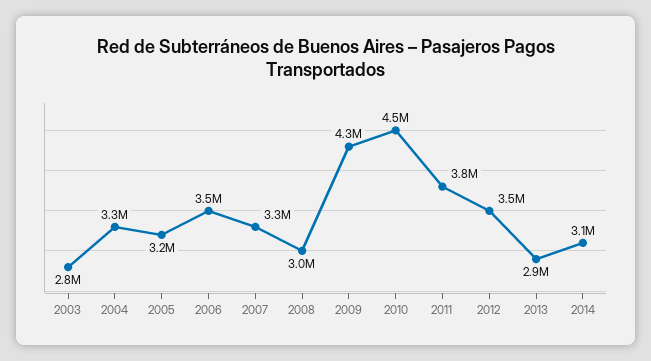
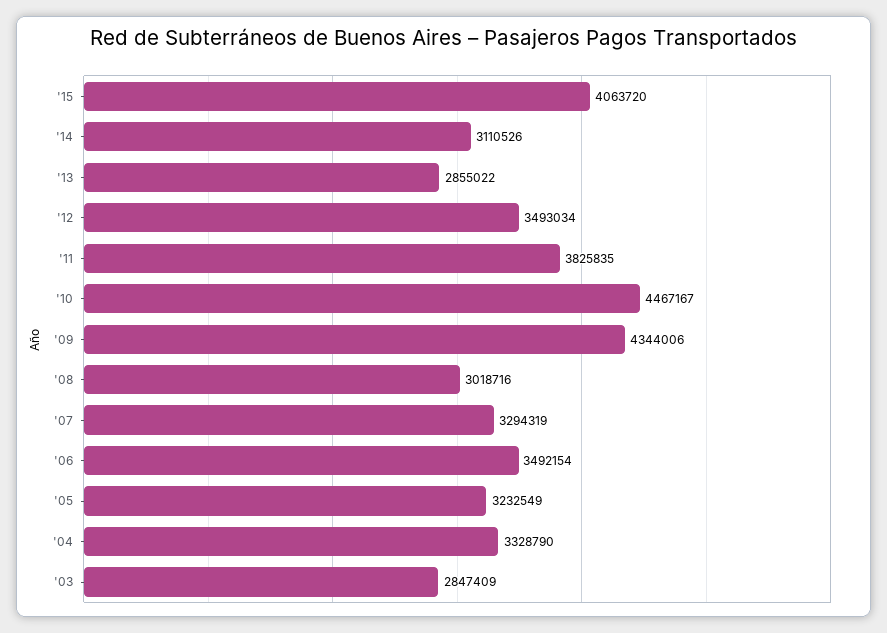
'15: none -> 4063720

